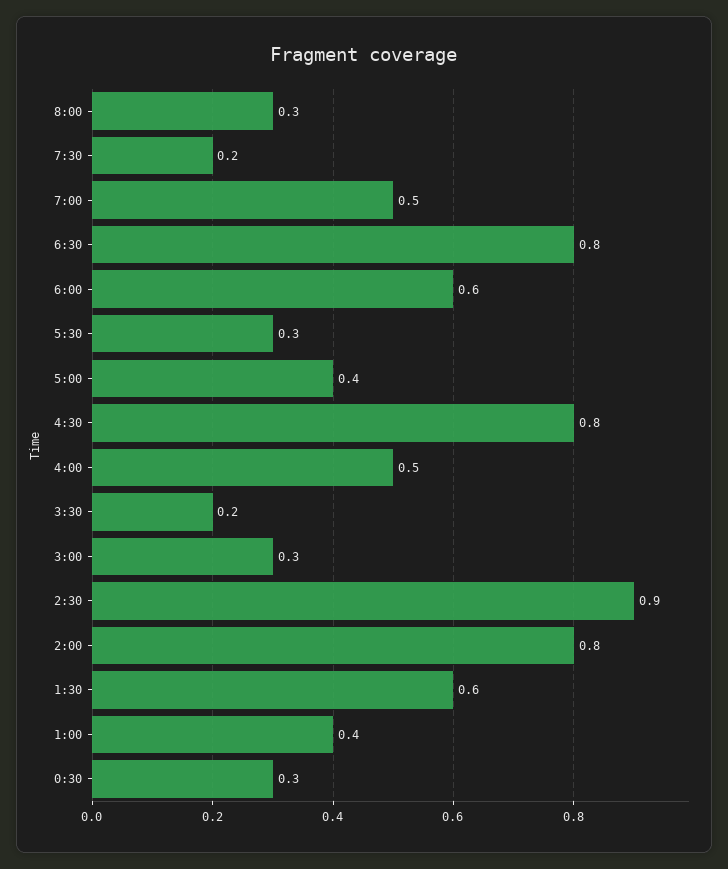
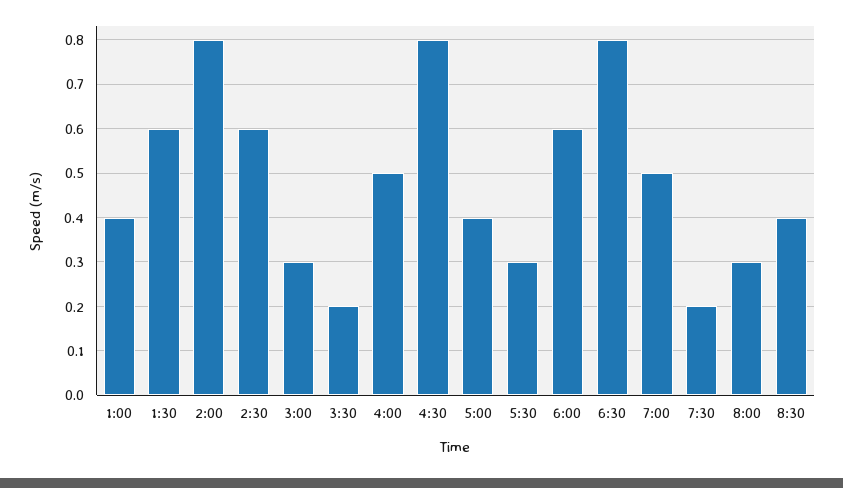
2:30: 0.9 -> 0.6
0:30: 0.3 -> none
8:30: none -> 0.4

